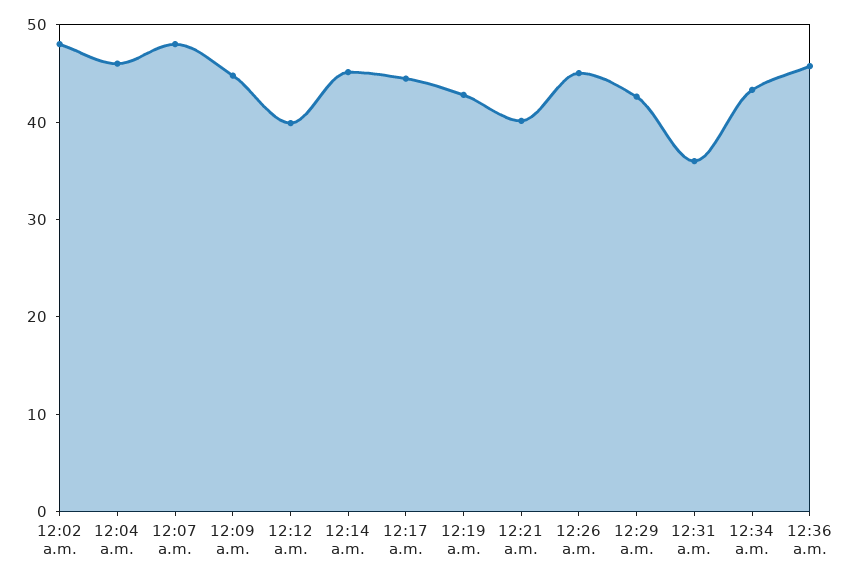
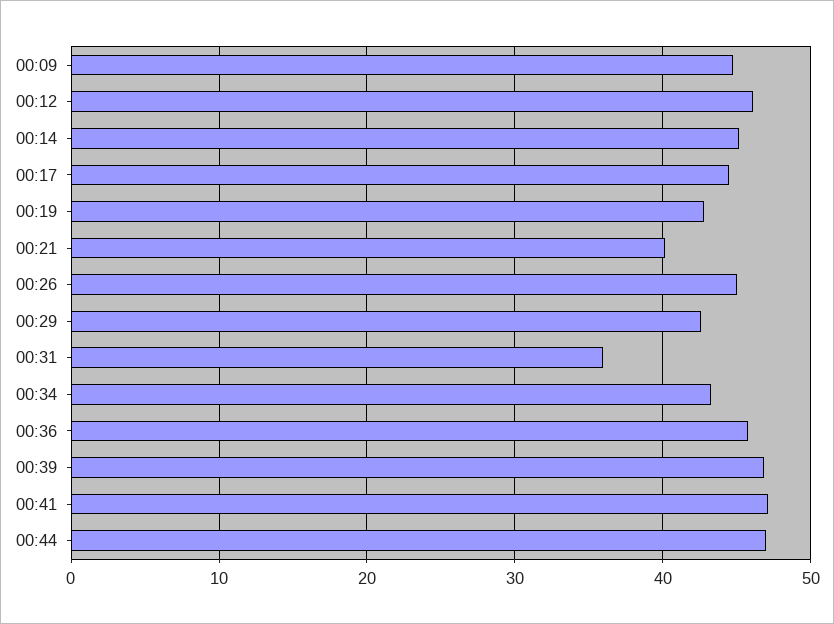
12:02 a.m.: 48 -> none
12:04 a.m.: 46 -> none
12:07 a.m.: 48 -> none
12:12 a.m.: 40 -> 46
00:39: none -> 47
00:41: none -> 47
00:44: none -> 47

